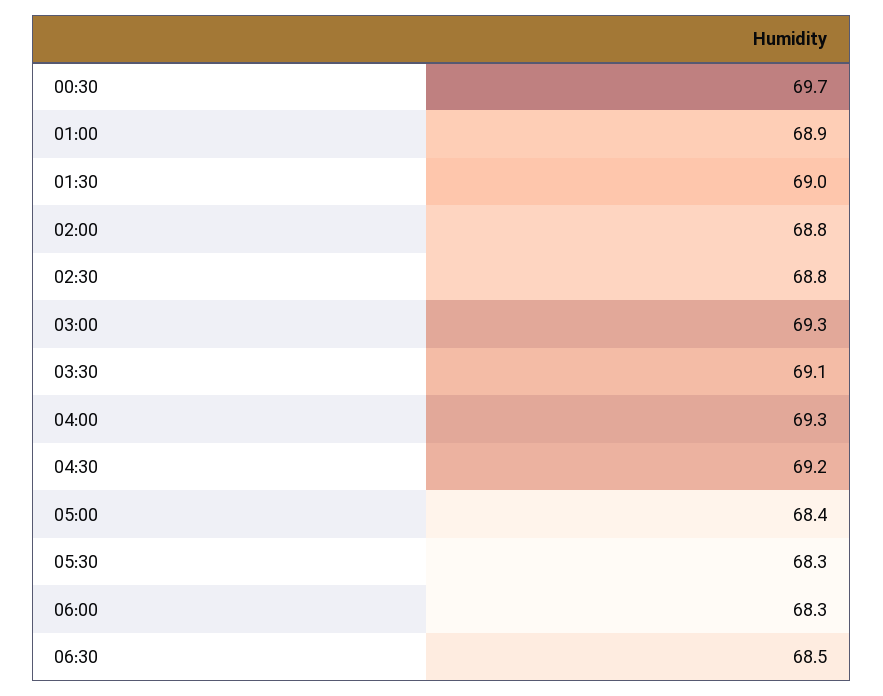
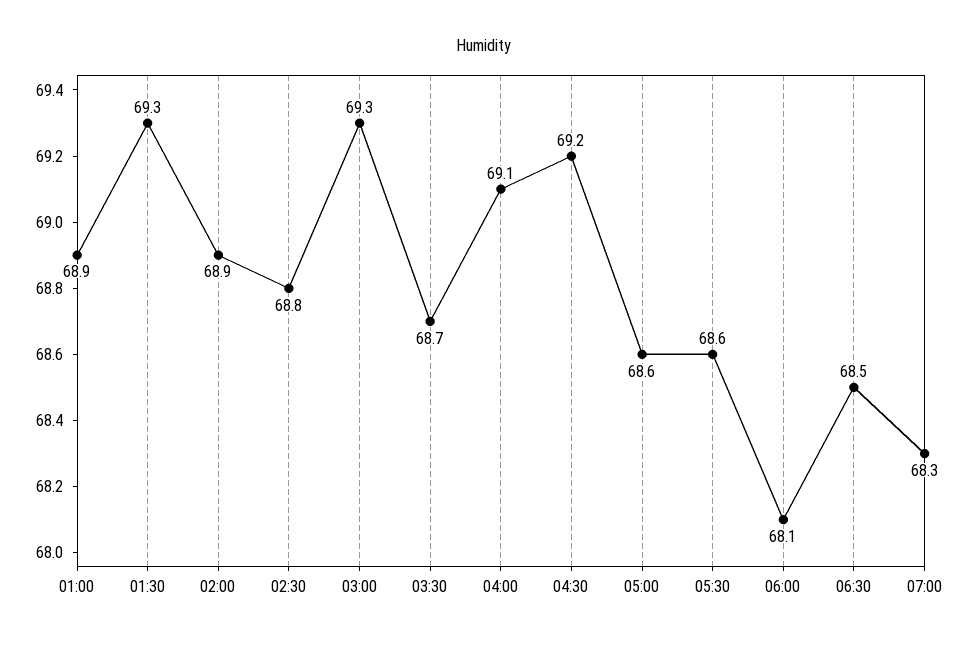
00:30: 69.7 -> none
01:30: 69 -> 69.3
02:00: 68.8 -> 68.9
03:30: 69.1 -> 68.7
04:00: 69.3 -> 69.1
05:00: 68.4 -> 68.6
05:30: 68.3 -> 68.6
06:00: 68.3 -> 68.1
07:00: none -> 68.3

